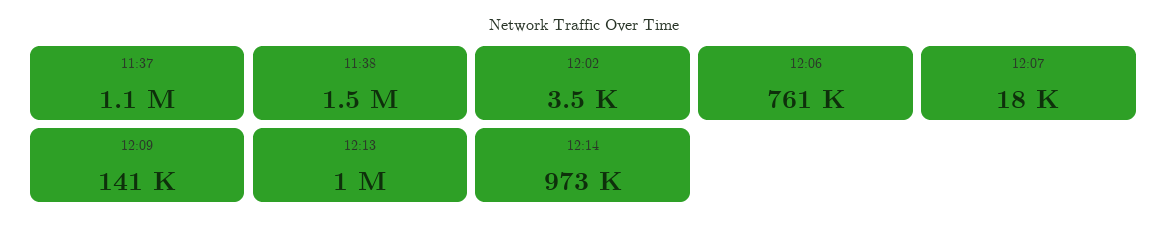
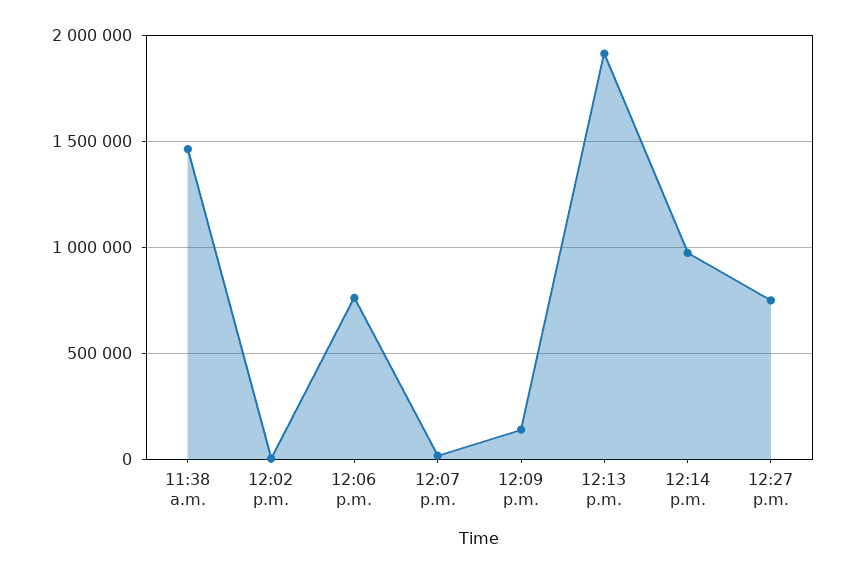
11:37: 1100000 -> none
12:13: 1000000 -> 1900000
12:27 p.m.: none -> 750000

